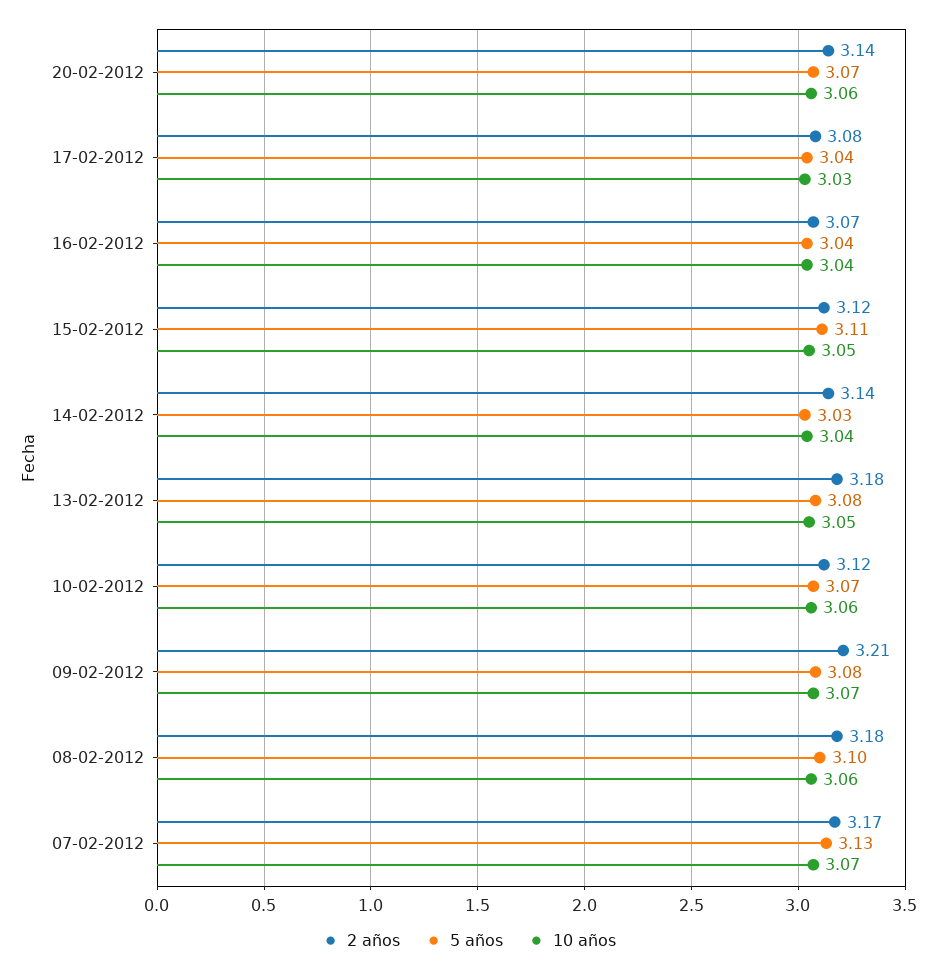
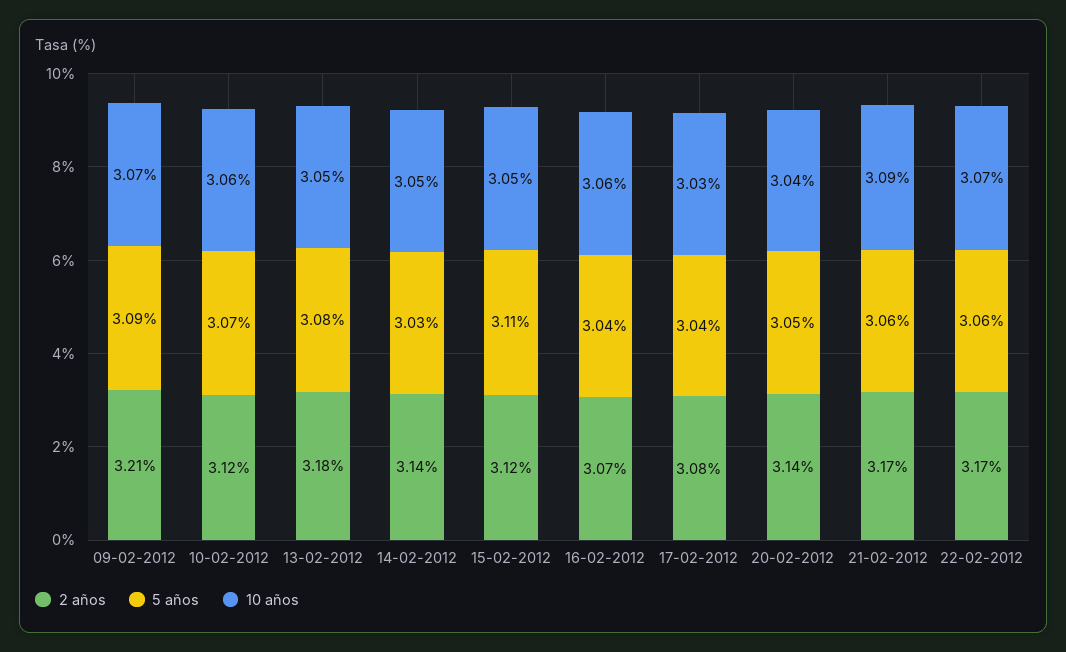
5 años, 20-02-2012: 3.07 -> 3.05
10 años, 20-02-2012: 3.06 -> 3.04
10 años, 16-02-2012: 3.04 -> 3.06
10 años, 14-02-2012: 3.04 -> 3.05
5 años, 09-02-2012: 3.08 -> 3.09
2 años, 08-02-2012: 3.18 -> none
5 años, 08-02-2012: 3.1 -> none
10 años, 08-02-2012: 3.06 -> none
2 años, 07-02-2012: 3.17 -> none
5 años, 07-02-2012: 3.13 -> none
10 años, 07-02-2012: 3.07 -> none
2 años, 21-02-2012: none -> 3.17
5 años, 21-02-2012: none -> 3.06
10 años, 21-02-2012: none -> 3.09
2 años, 22-02-2012: none -> 3.17
5 años, 22-02-2012: none -> 3.06
10 años, 22-02-2012: none -> 3.07

